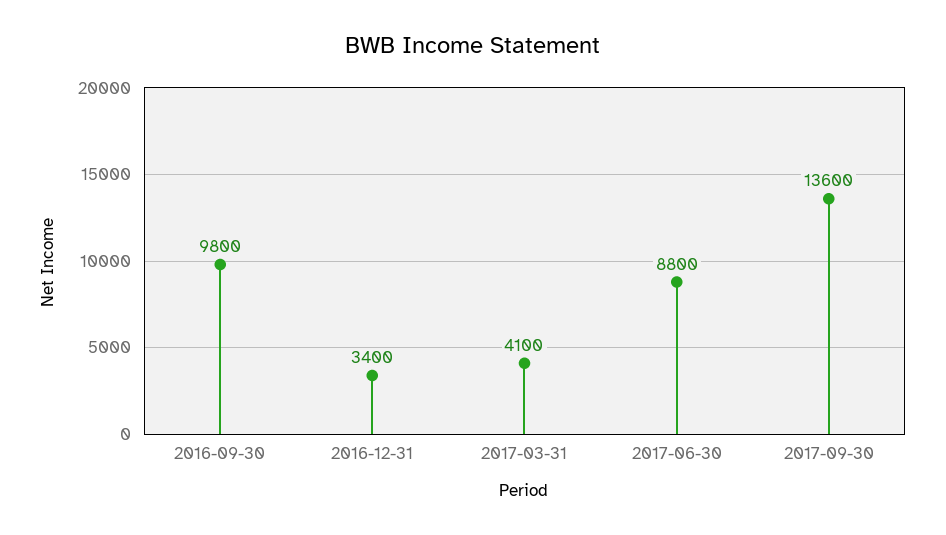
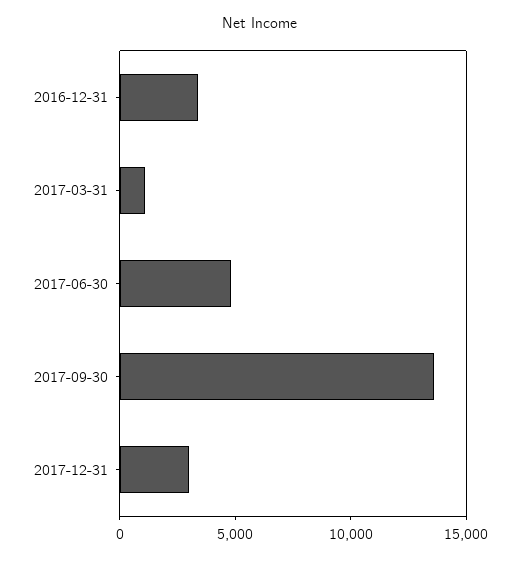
2016-09-30: 9800 -> none
2017-03-31: 4100 -> 1000
2017-06-30: 8800 -> 5000
2017-12-31: none -> 3000

